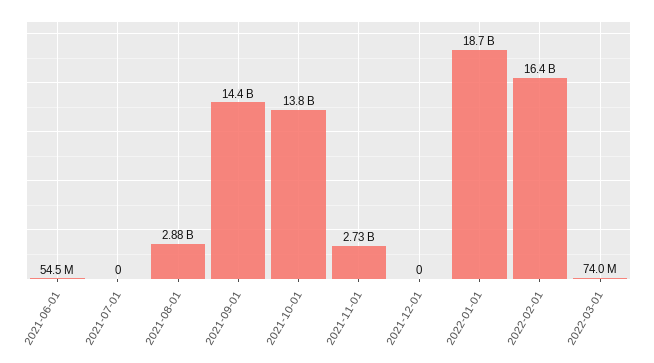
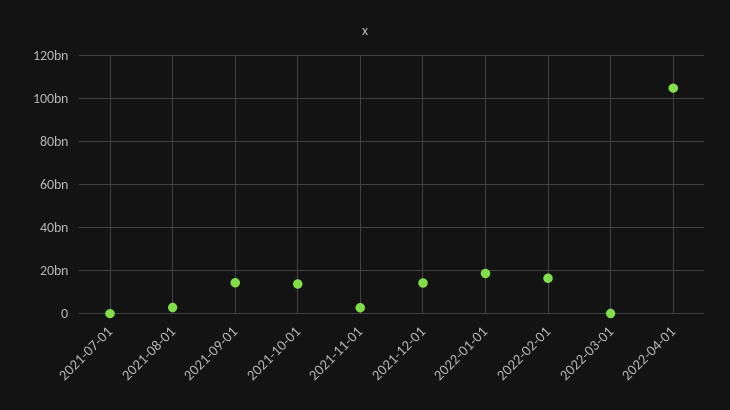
2021-06-01: 54500000 -> none
2021-12-01: 0 -> 15000000000
2022-04-01: none -> 105000000000

